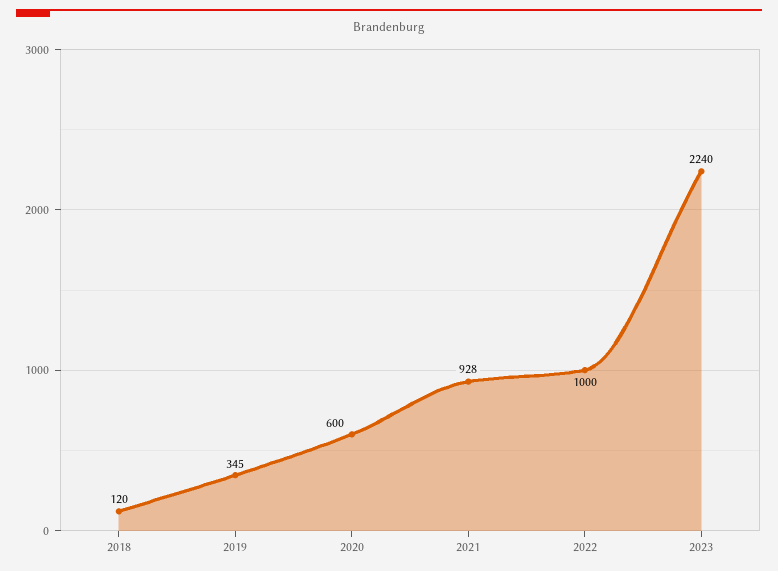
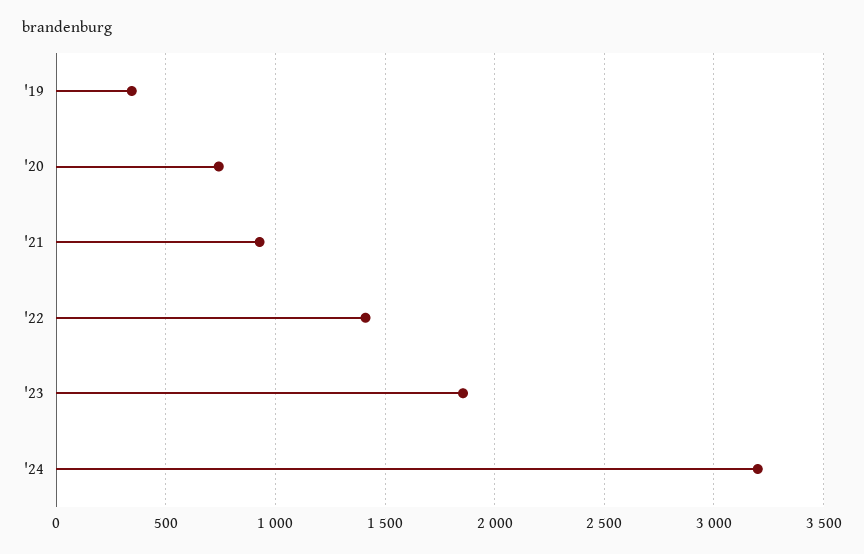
2018: 120 -> none
2020: 600 -> 750
2022: 1000 -> 1400
2023: 2240 -> 1850
'24: none -> 3200

